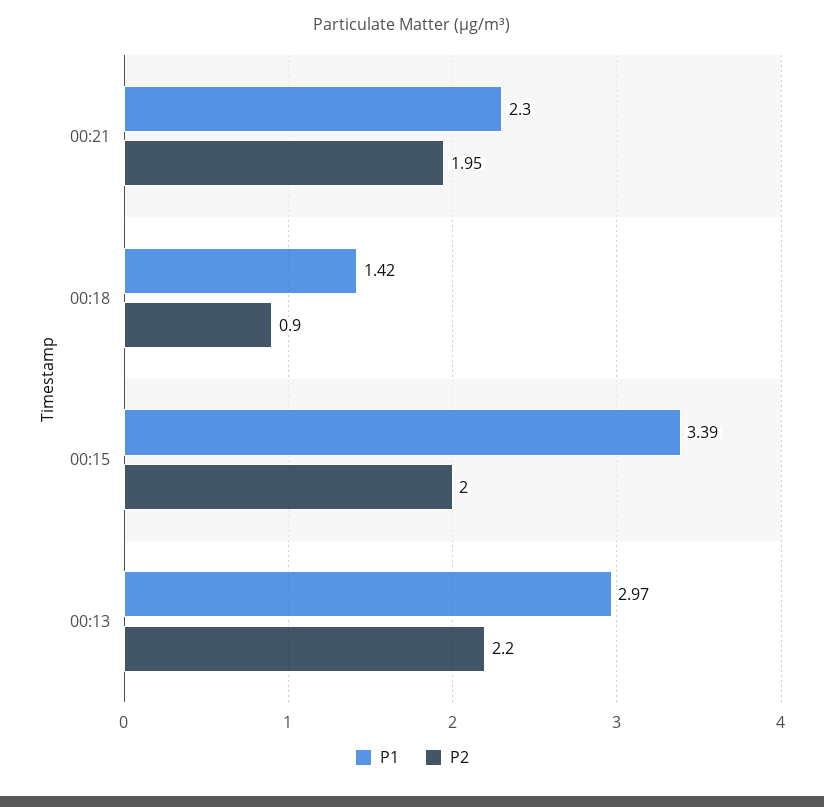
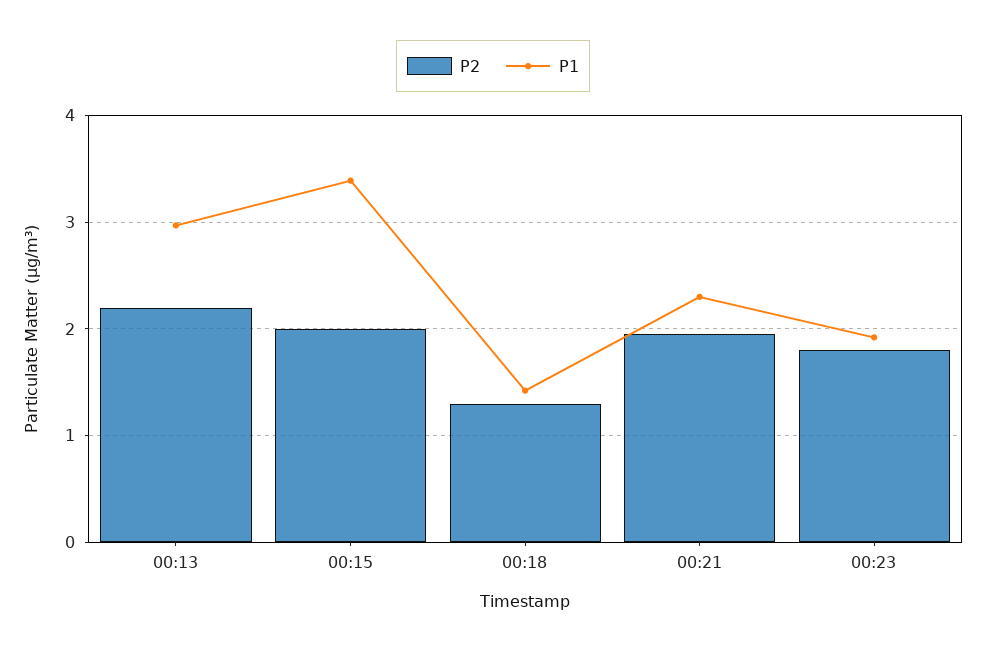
P2, 00:18: 0.9 -> 1.3
P2, 00:23: none -> 1.8
P1, 00:23: none -> 1.9

